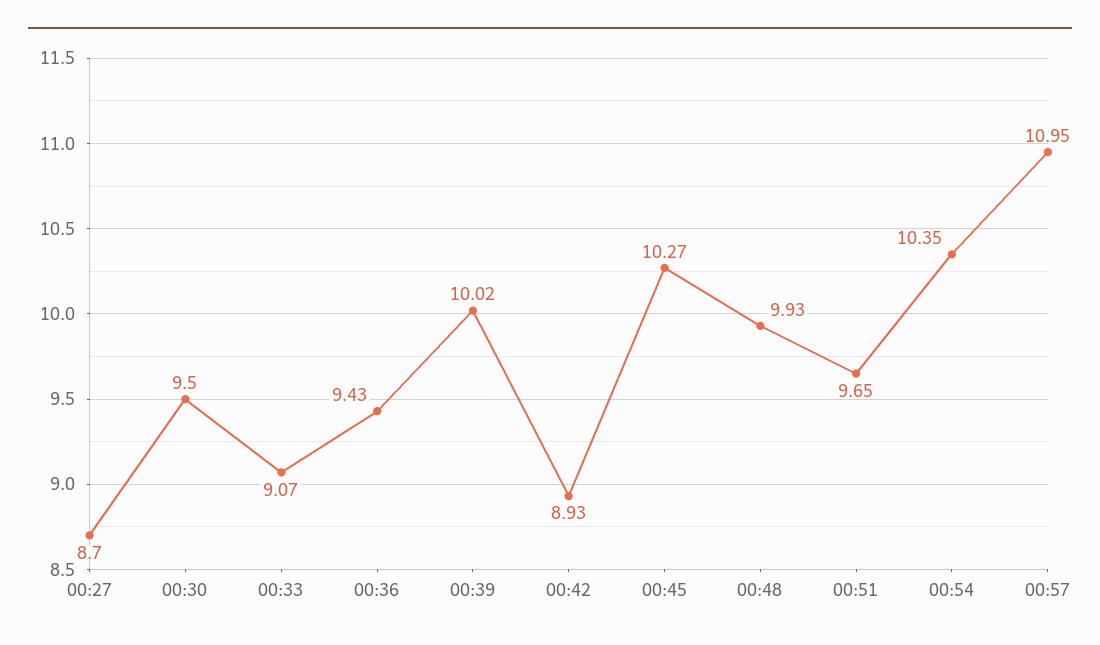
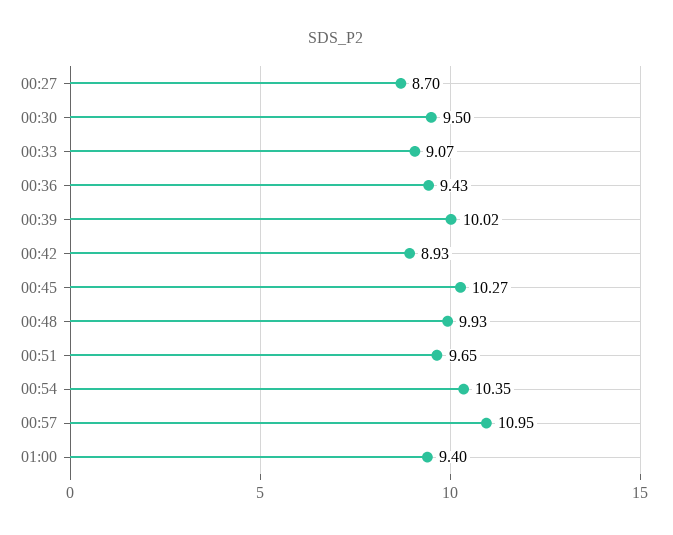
01:00: none -> 9.4

